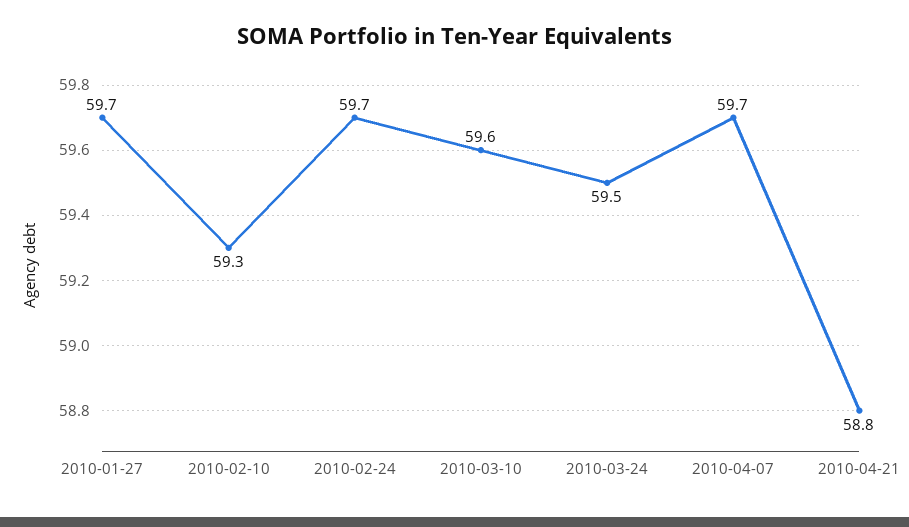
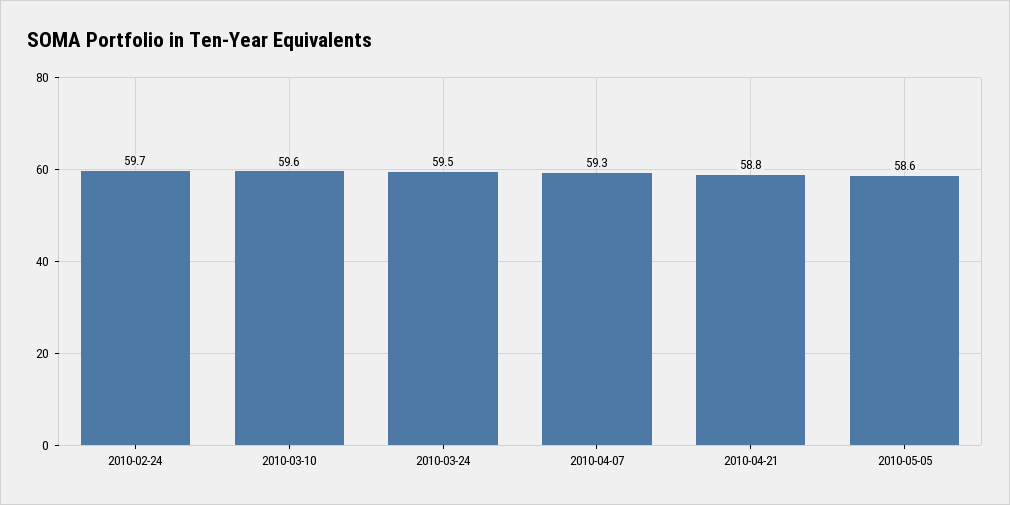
2010-01-27: 59.7 -> none
2010-02-10: 59.3 -> none
2010-04-07: 59.7 -> 59.3
2010-05-05: none -> 58.6

